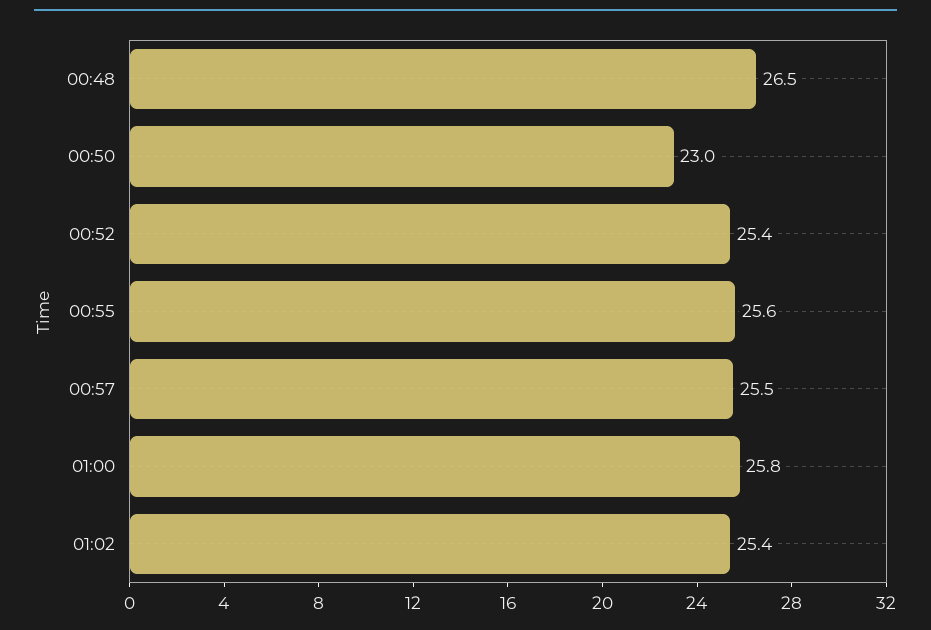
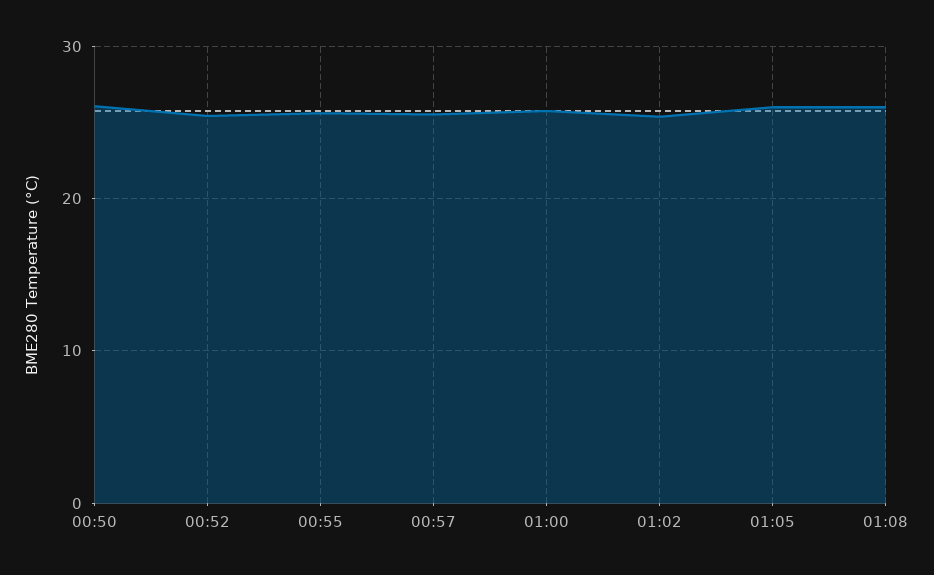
00:48: 26.5 -> none
00:50: 23 -> 26
01:05: none -> 26
01:08: none -> 26

